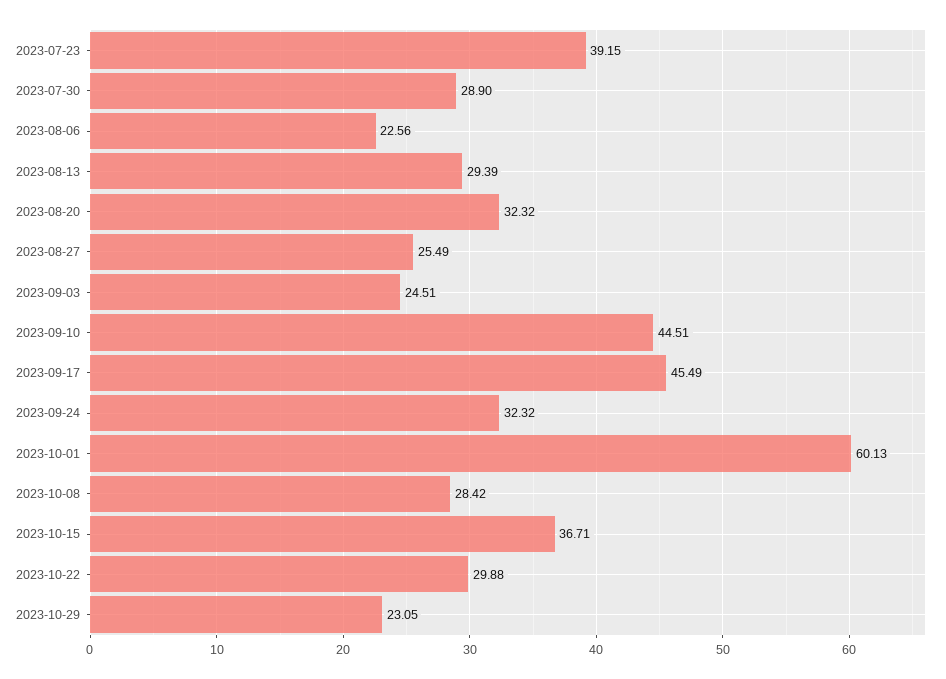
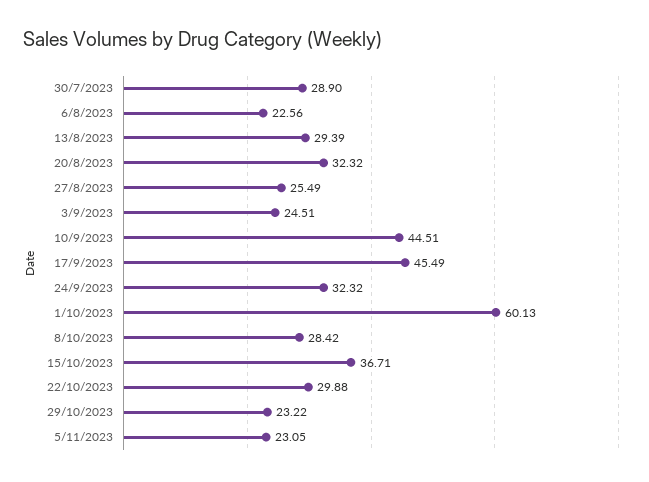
2023-07-23: 39.15 -> none
2023-10-29: 23.05 -> 23.22
5/11/2023: none -> 23.05

